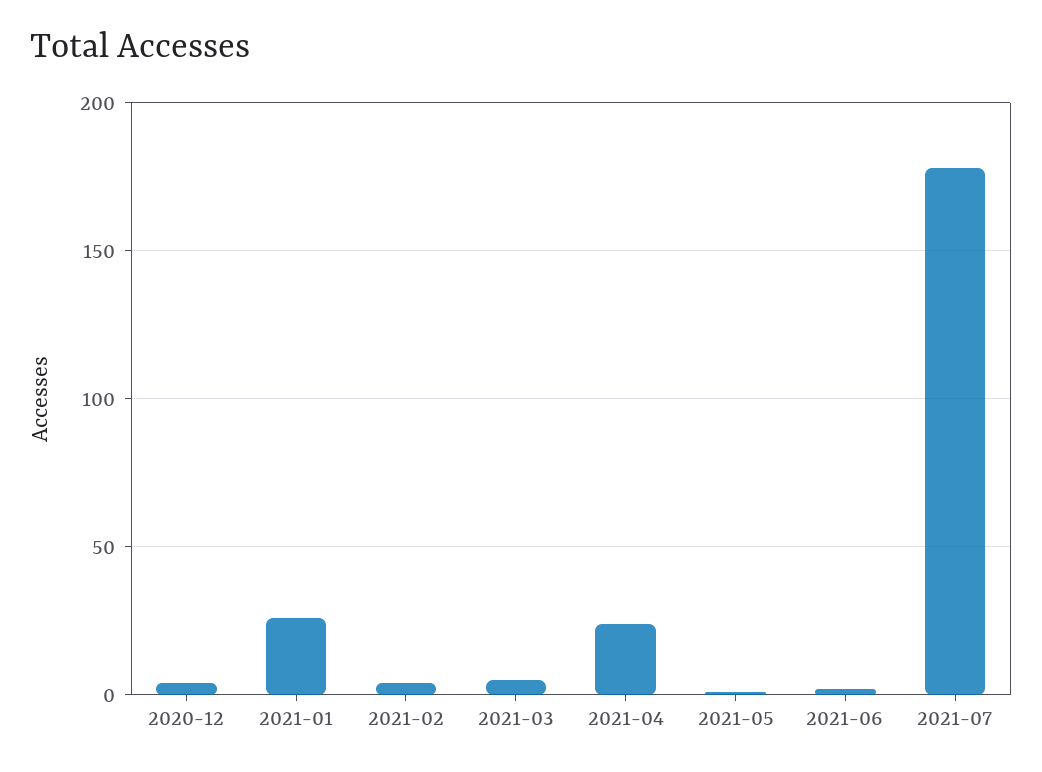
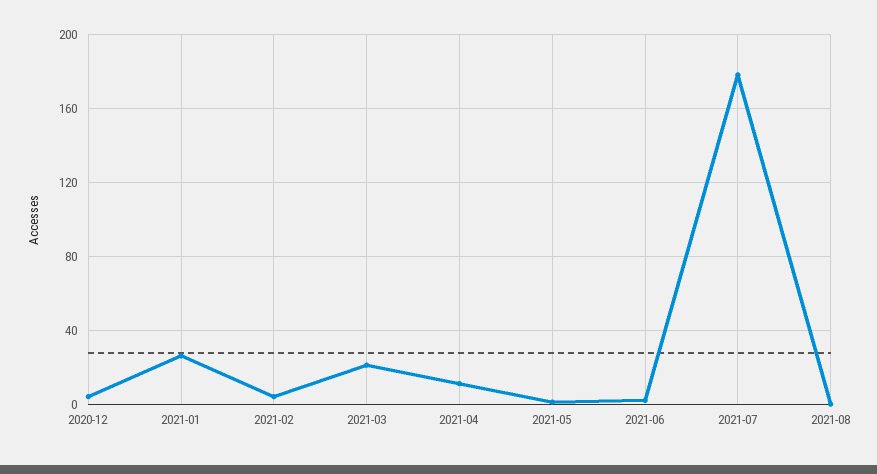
2021-03: 5 -> 20
2021-04: 25 -> 10
2021-08: none -> 0

